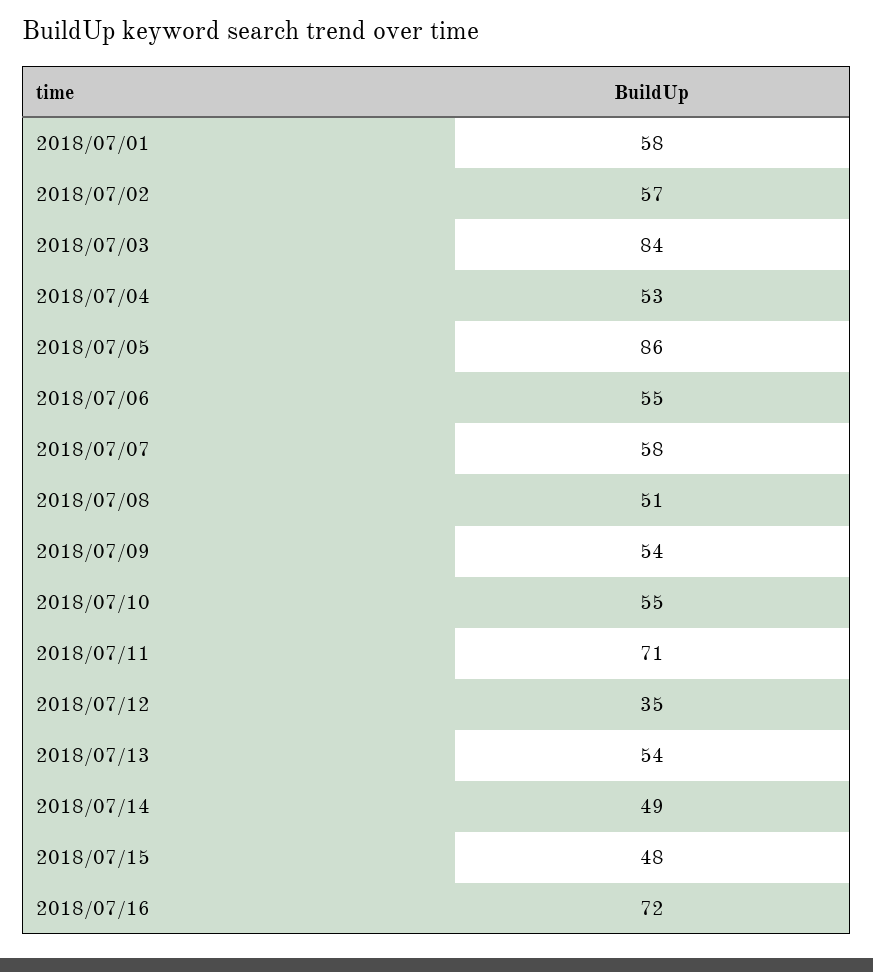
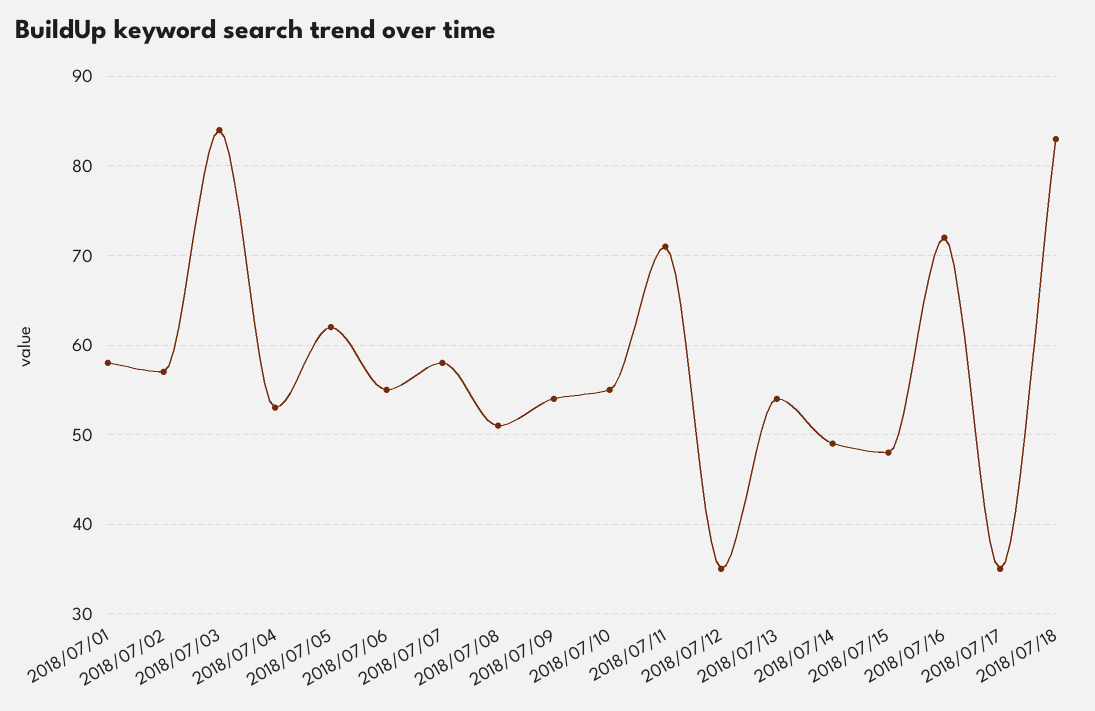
2018/07/05: 86 -> 62
2018/07/17: none -> 35
2018/07/18: none -> 83

